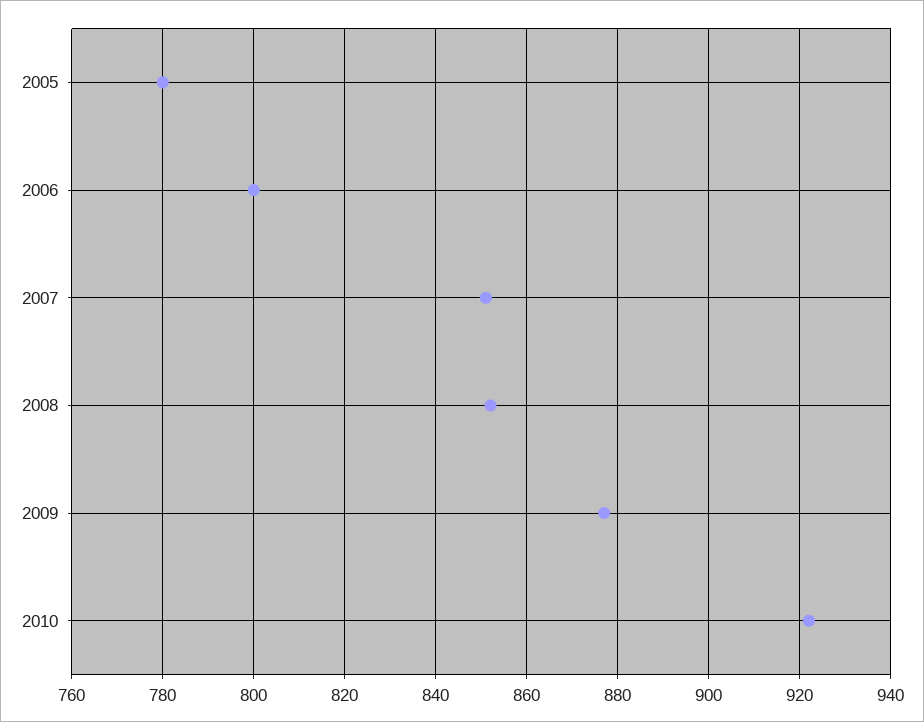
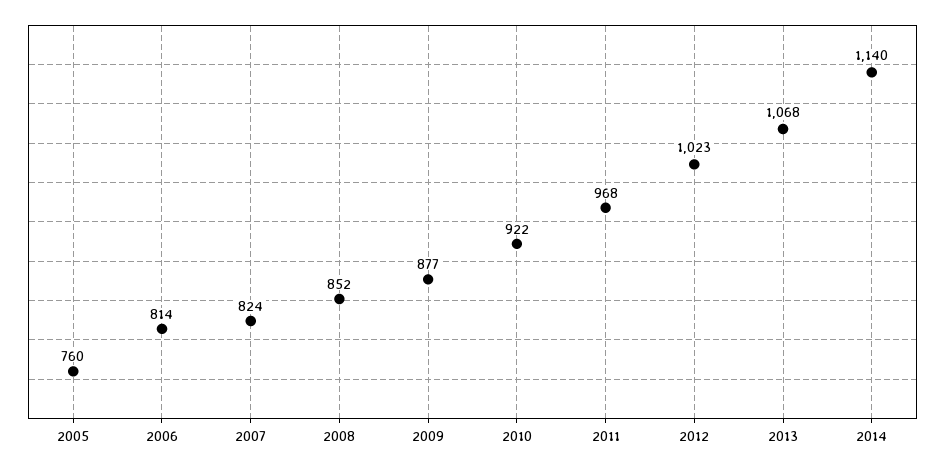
2005: 780 -> 760
2006: 800 -> 814
2007: 850 -> 824
2011: none -> 968
2012: none -> 1023
2013: none -> 1068
2014: none -> 1140

